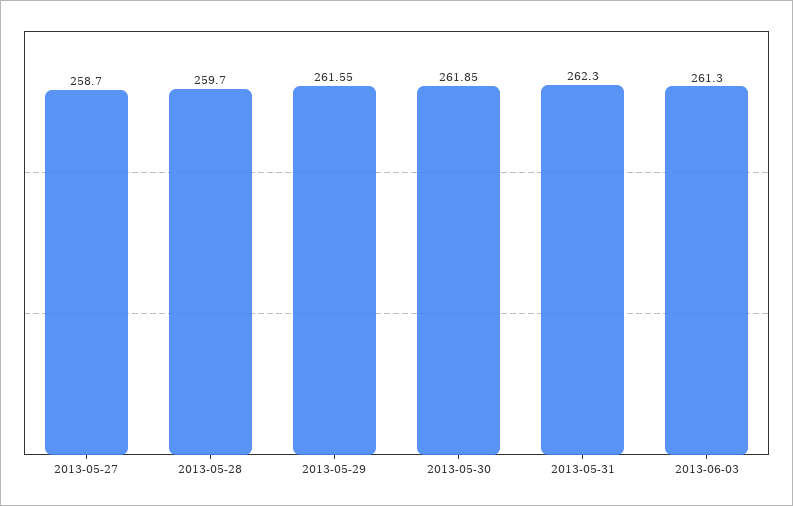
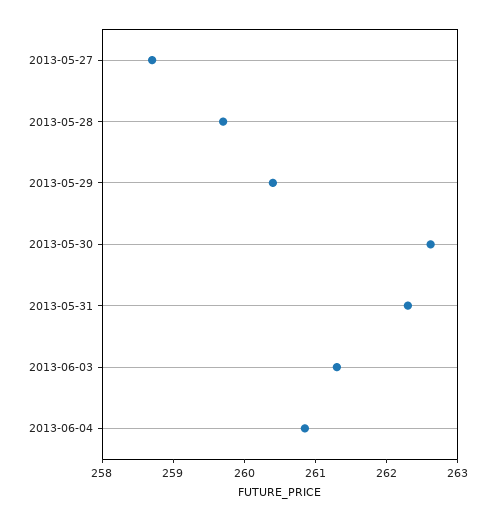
2013-05-29: 261.55 -> 260.4
2013-05-30: 261.85 -> 262.6
2013-06-04: none -> 260.8

